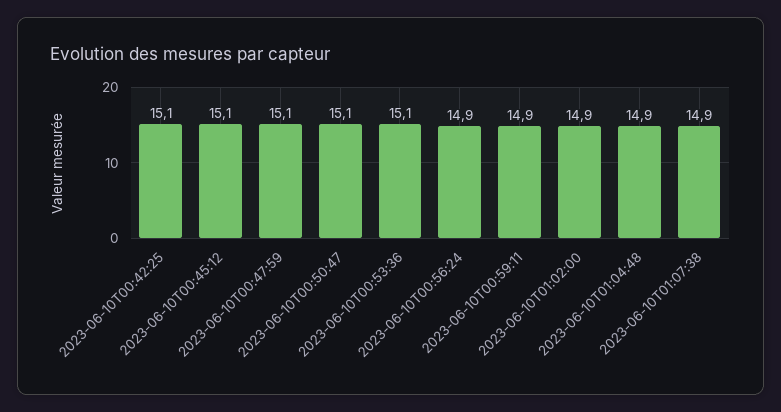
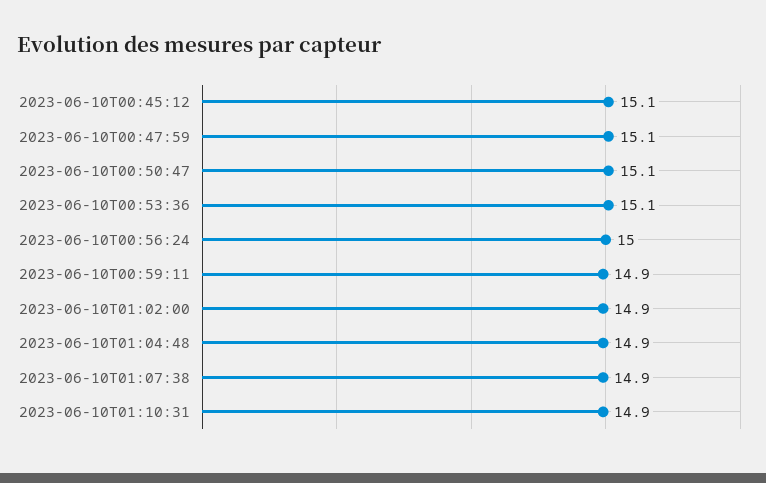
2023-06-10T00:42:25: 15.1 -> none
2023-06-10T00:56:24: 14.9 -> 15
2023-06-10T01:10:31: none -> 14.9

